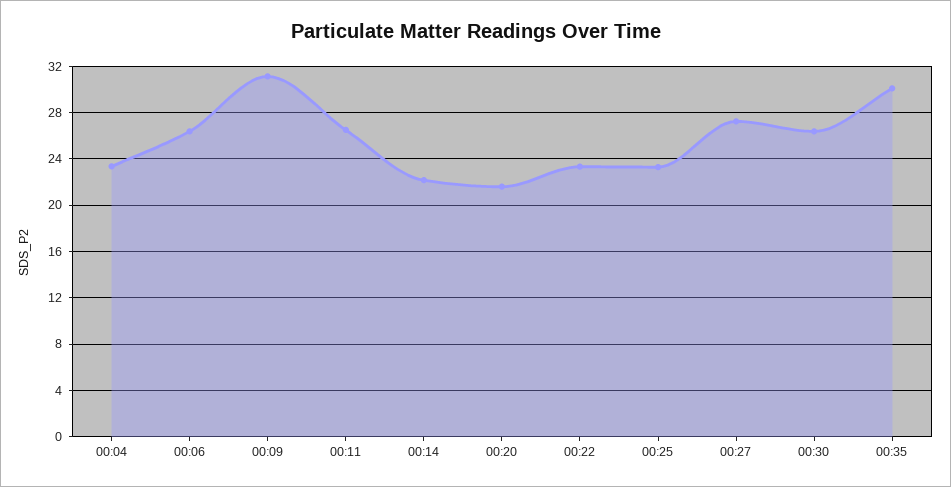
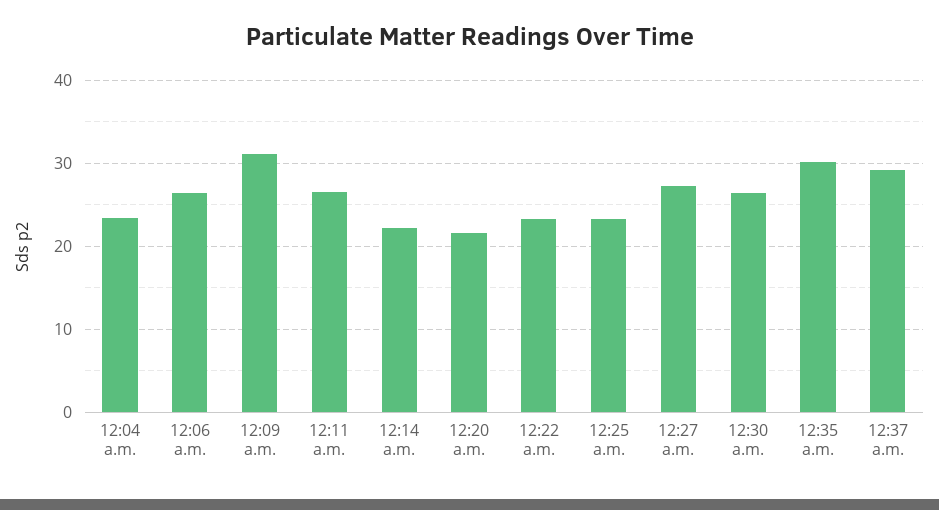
12:37 a.m.: none -> 29

